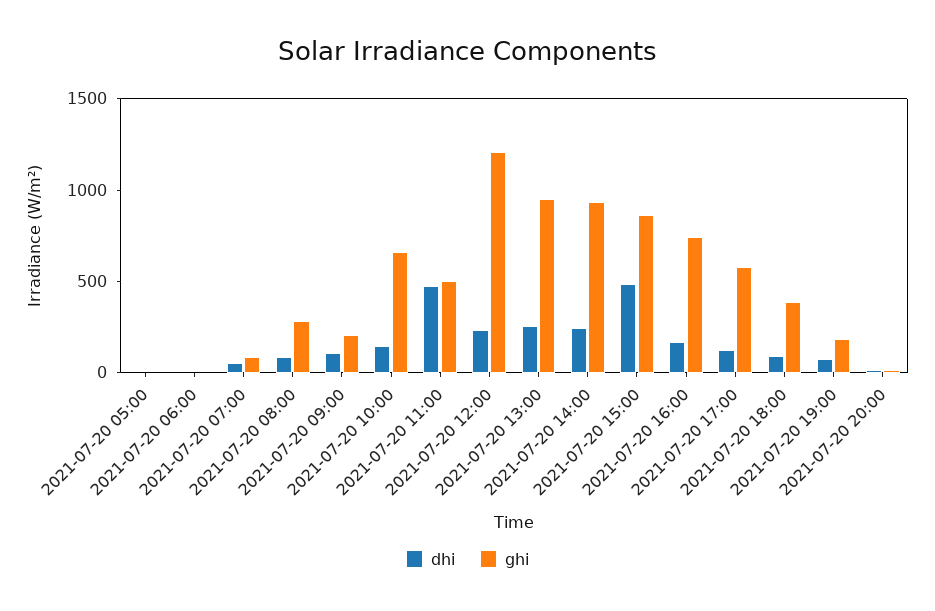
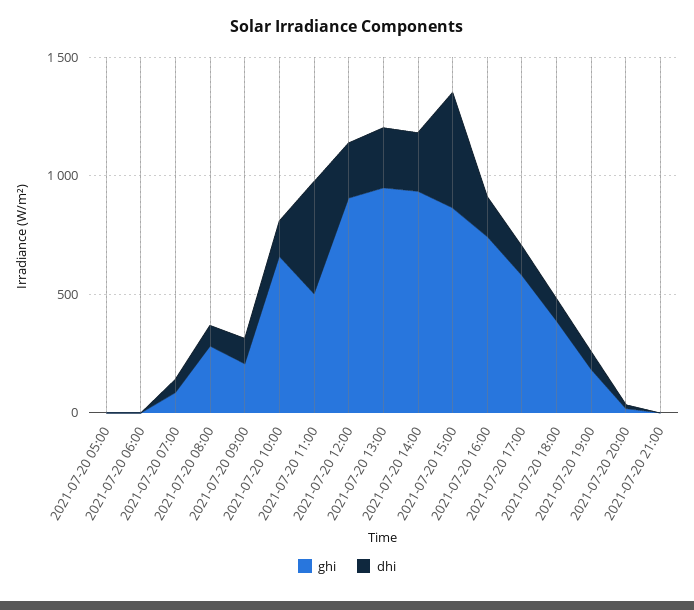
ghi, 2021-07-20 12:00: 1200 -> 900
ghi, 2021-07-20 21:00: none -> 0
dhi, 2021-07-20 21:00: none -> 0

